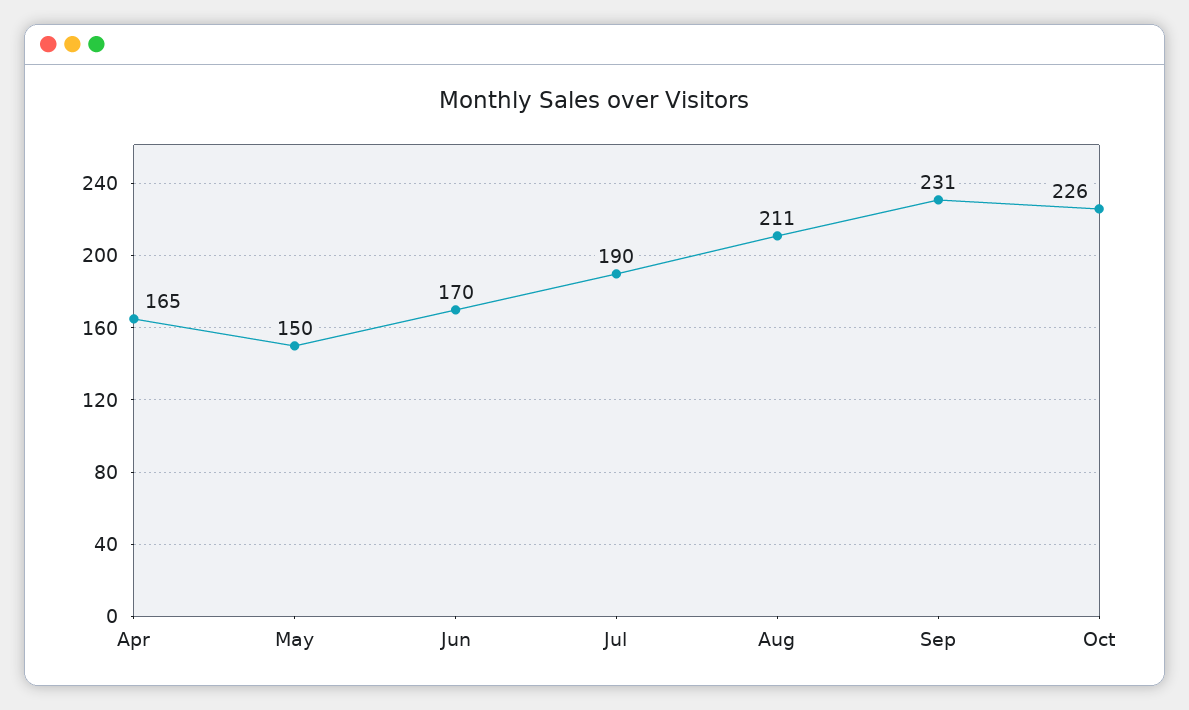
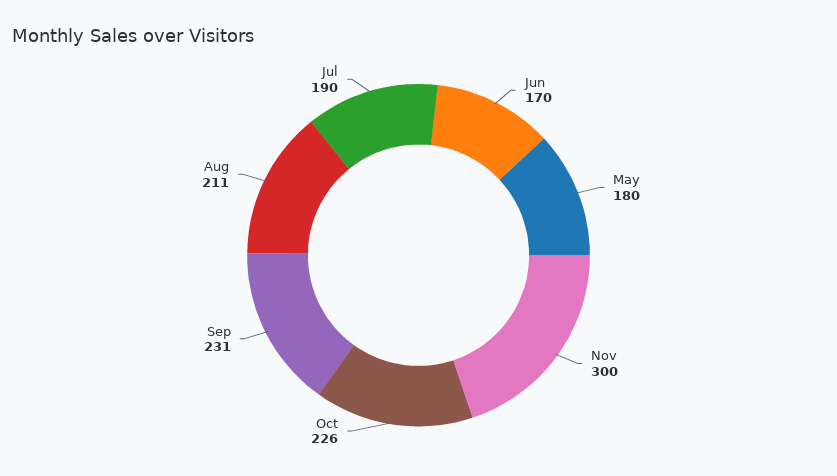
Apr: 165 -> none
May: 150 -> 180
Nov: none -> 300

